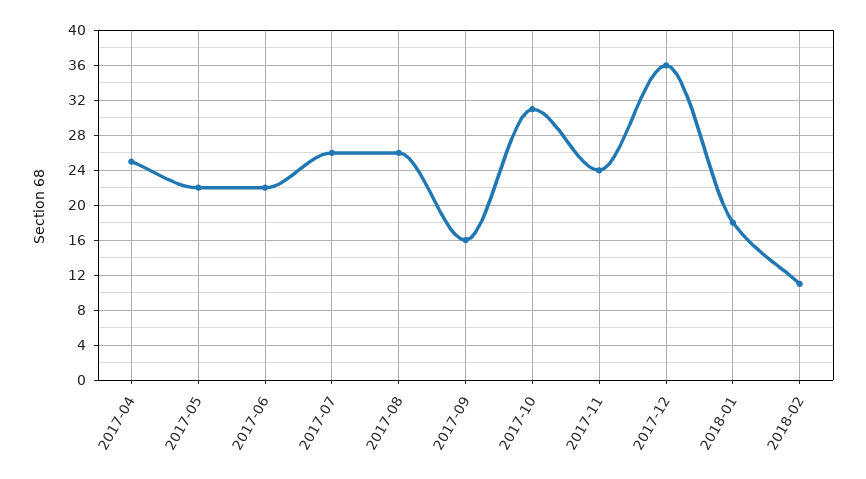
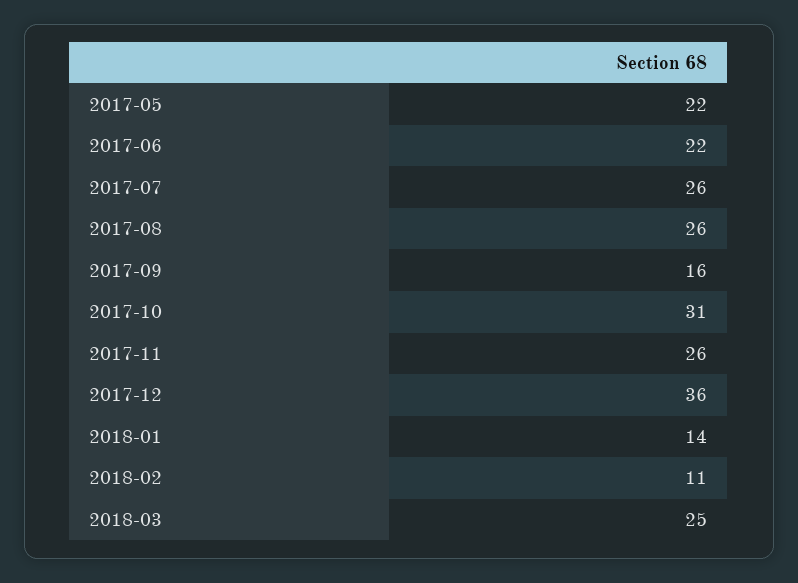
2017-04: 25 -> none
2017-11: 24 -> 26
2018-01: 18 -> 14
2018-03: none -> 25

